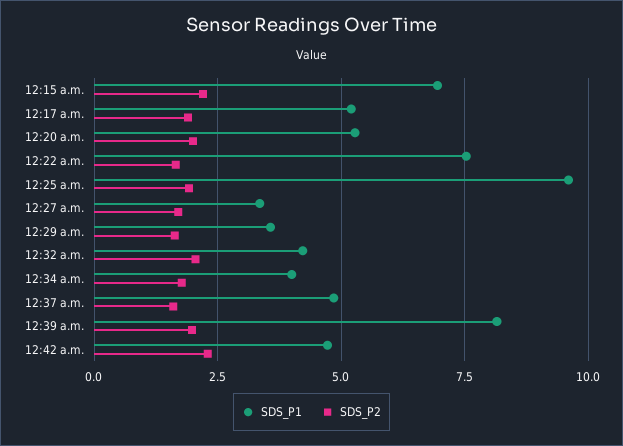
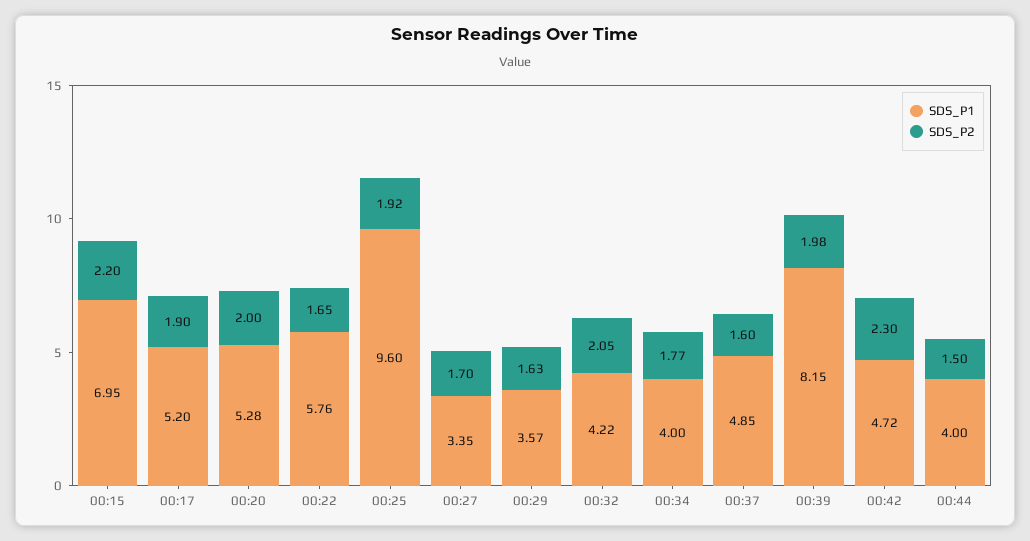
SDS_P1, 12:22 a.m.: 7.5 -> 5.76
SDS_P1, 00:44: none -> 4
SDS_P2, 00:44: none -> 1.5

